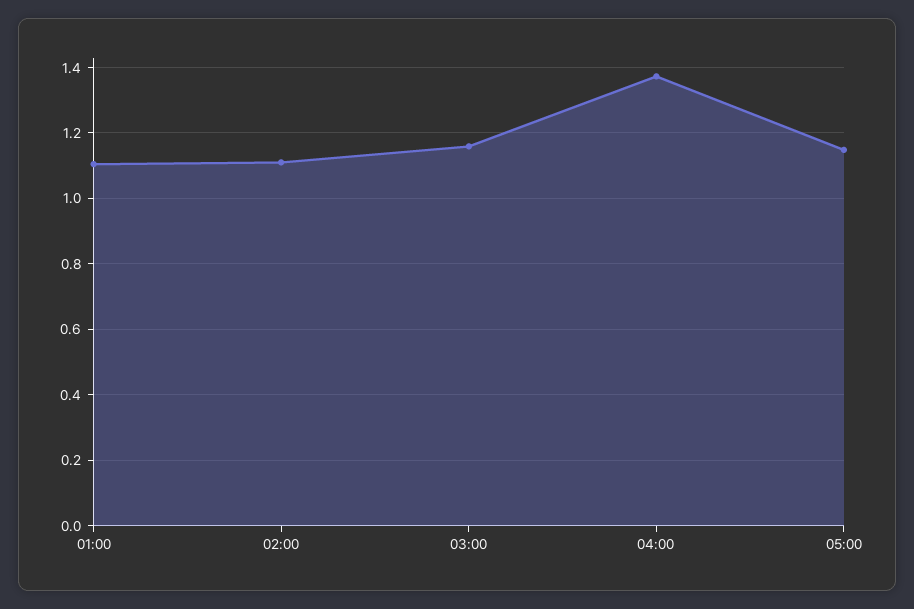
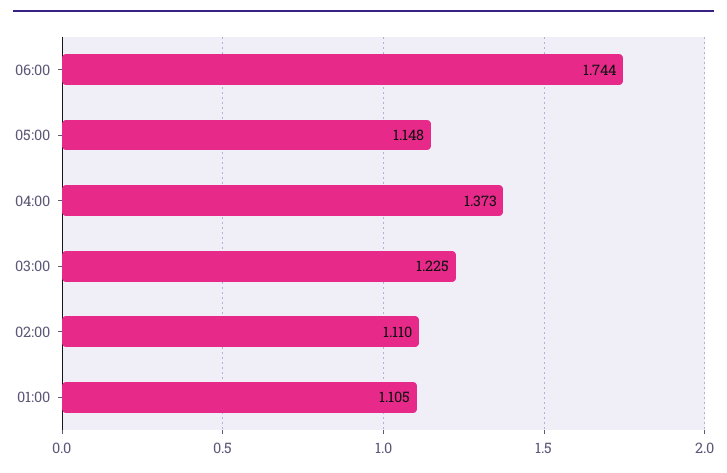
03:00: 1.16 -> 1.225
06:00: none -> 1.744

